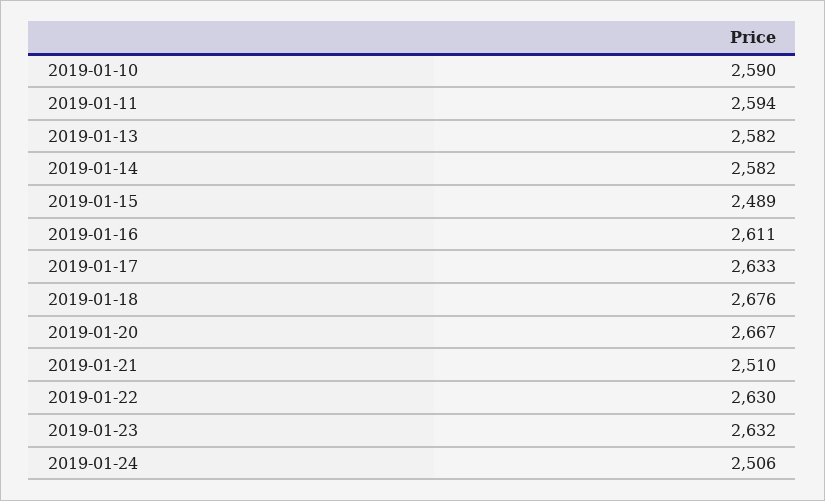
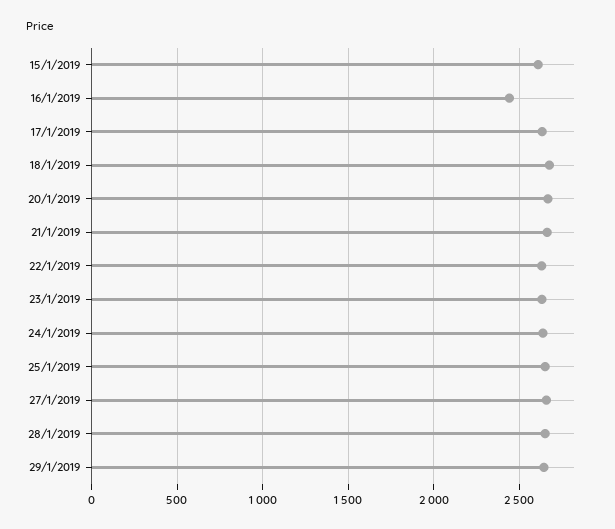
2019-01-10: 2590 -> none
2019-01-11: 2594 -> none
2019-01-13: 2582 -> none
2019-01-14: 2582 -> none
2019-01-15: 2489 -> 2600
2019-01-16: 2611 -> 2450
2019-01-21: 2510 -> 2650
2019-01-24: 2506 -> 2650
25/1/2019: none -> 2650
27/1/2019: none -> 2650
28/1/2019: none -> 2650
29/1/2019: none -> 2650

